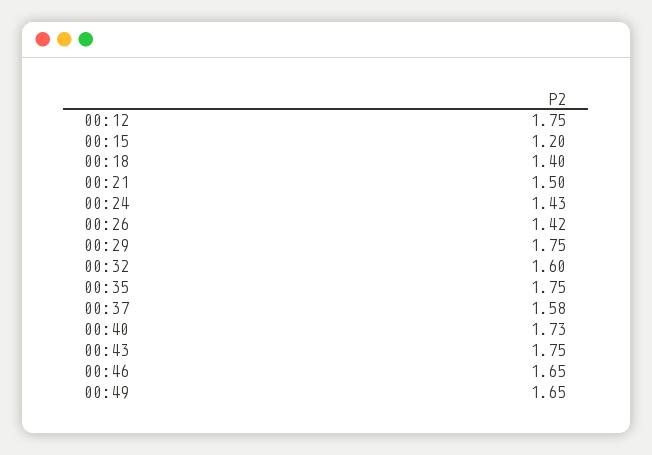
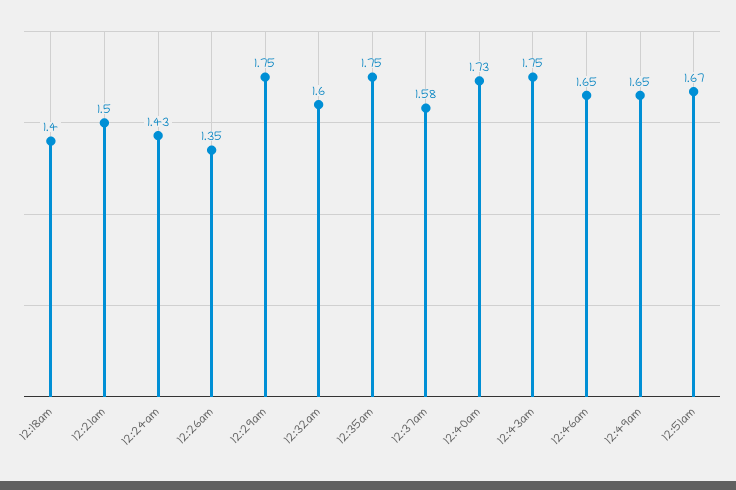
00:12: 1.75 -> none
00:15: 1.2 -> none
00:26: 1.42 -> 1.35
12:51am: none -> 1.67

